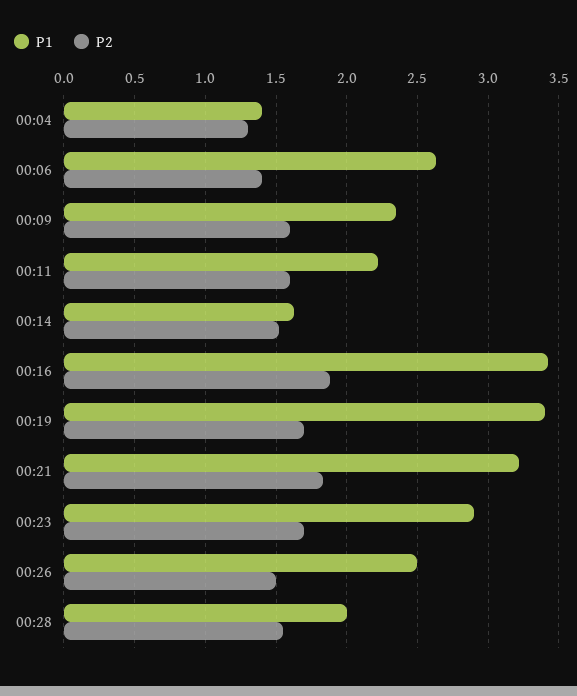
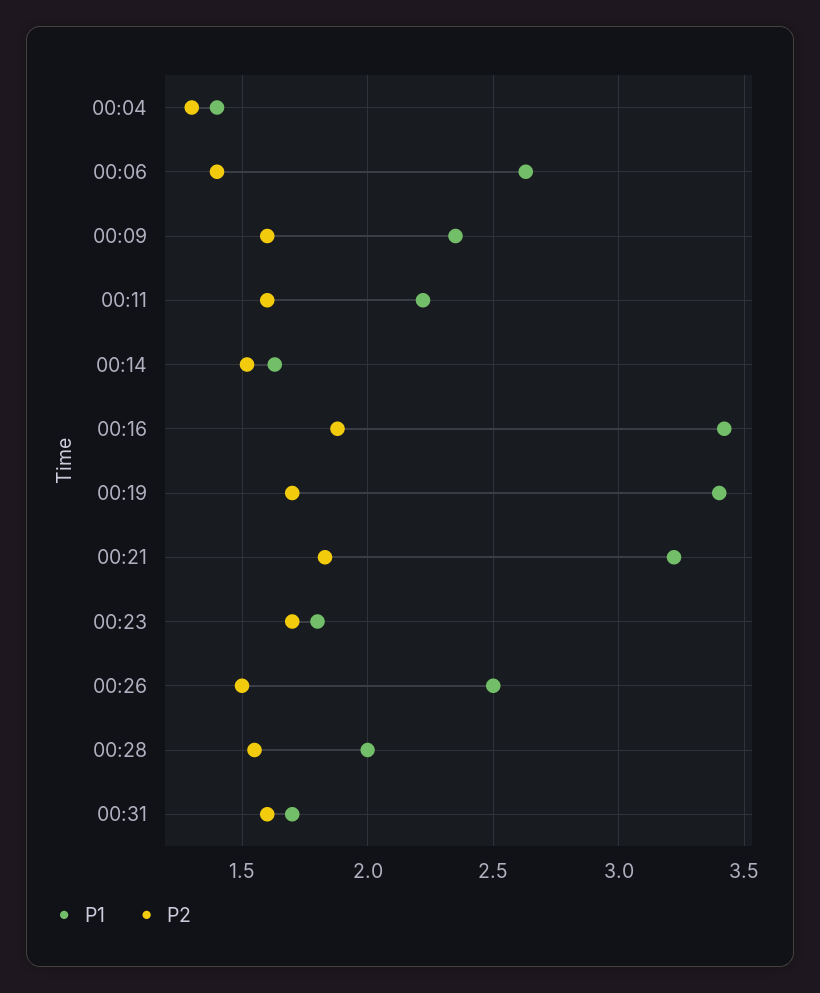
P1, 00:23: 2.9 -> 1.8
P1, 00:31: none -> 1.7
P2, 00:31: none -> 1.6

